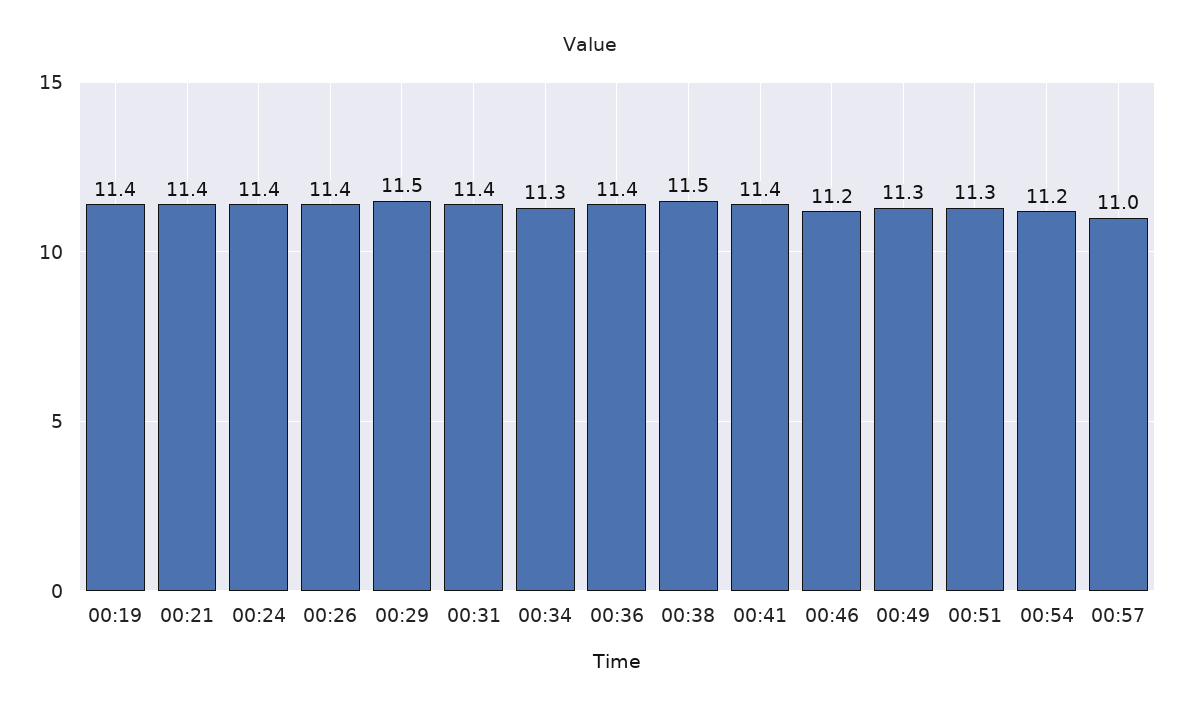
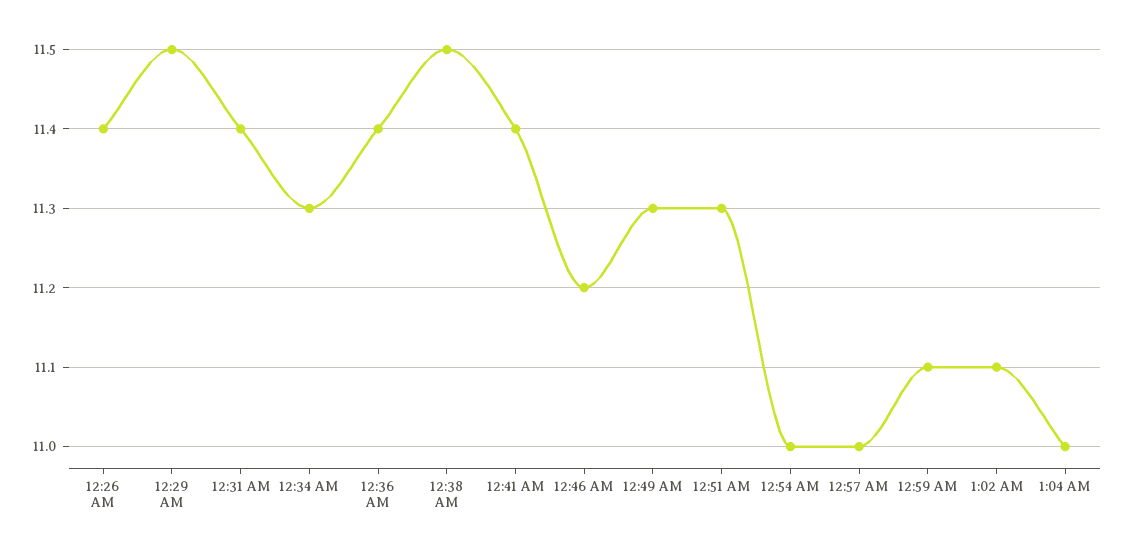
00:19: 11.4 -> none
00:21: 11.4 -> none
00:24: 11.4 -> none
00:54: 11.2 -> 11
12:59 AM: none -> 11.1
1:02 AM: none -> 11.1
1:04 AM: none -> 11

